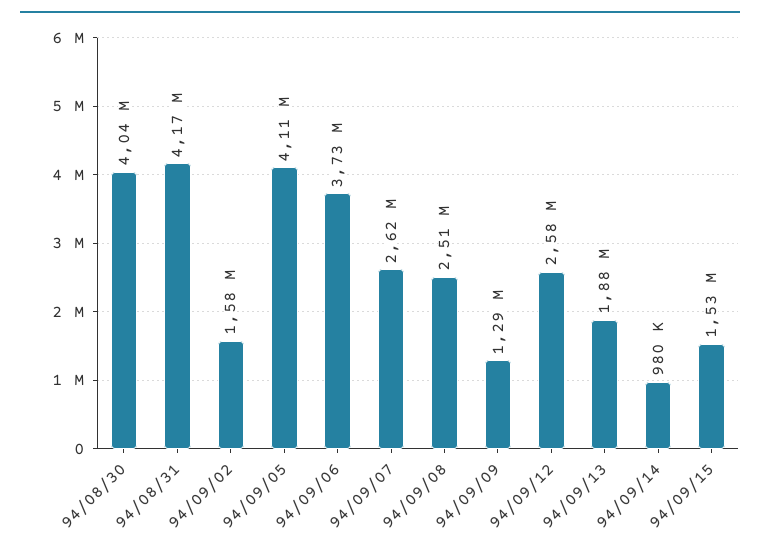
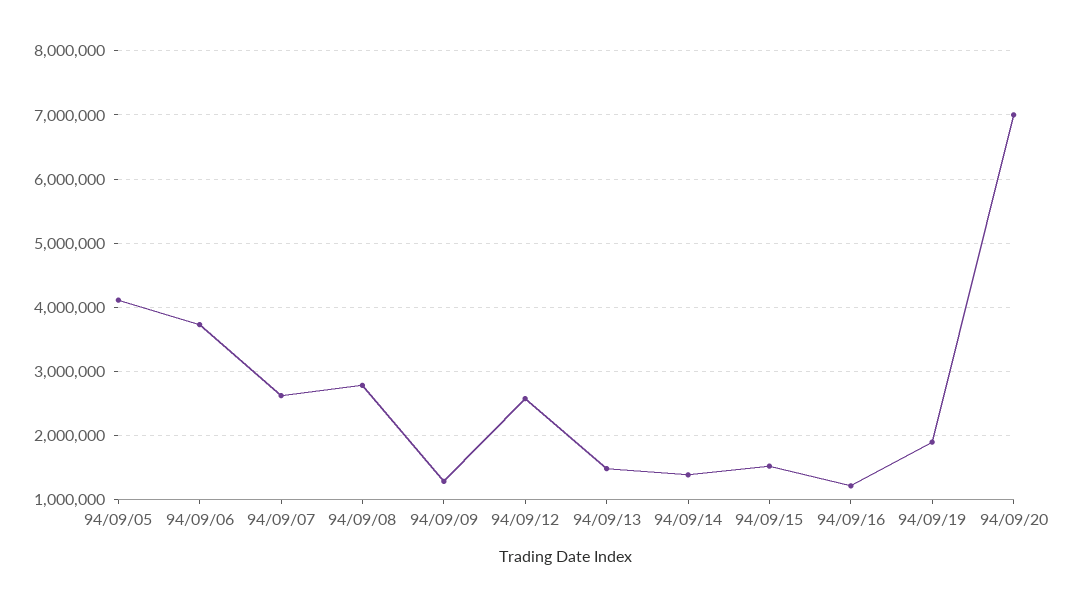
94/08/30: 4040000 -> none
94/08/31: 4170000 -> none
94/09/02: 1580000 -> none
94/09/08: 2510000 -> 2800000
94/09/13: 1880000 -> 1500000
94/09/14: 980000 -> 1400000
94/09/16: none -> 1200000
94/09/19: none -> 1900000
94/09/20: none -> 7000000

